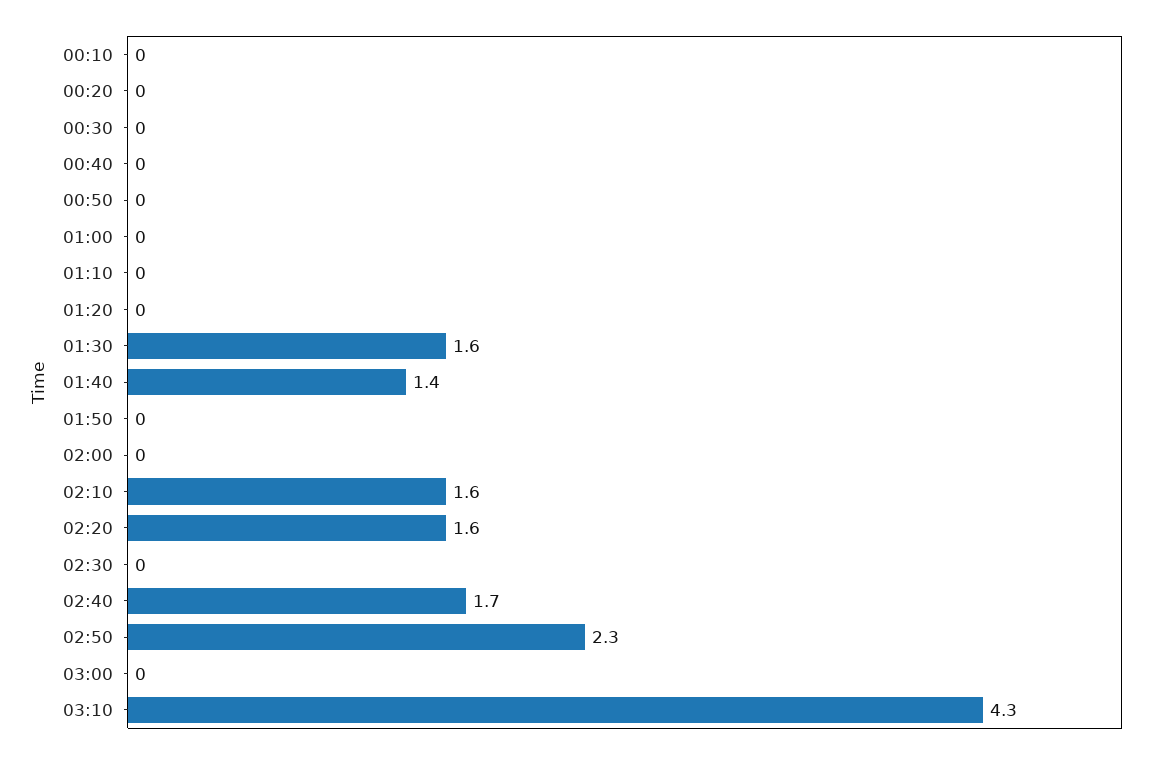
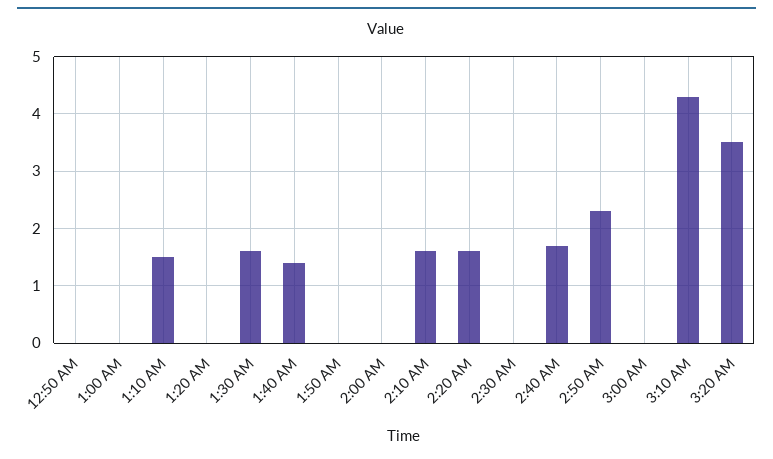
00:10: 0 -> none
00:20: 0 -> none
00:30: 0 -> none
00:40: 0 -> none
01:10: 0 -> 1.5
3:20 AM: none -> 3.5

